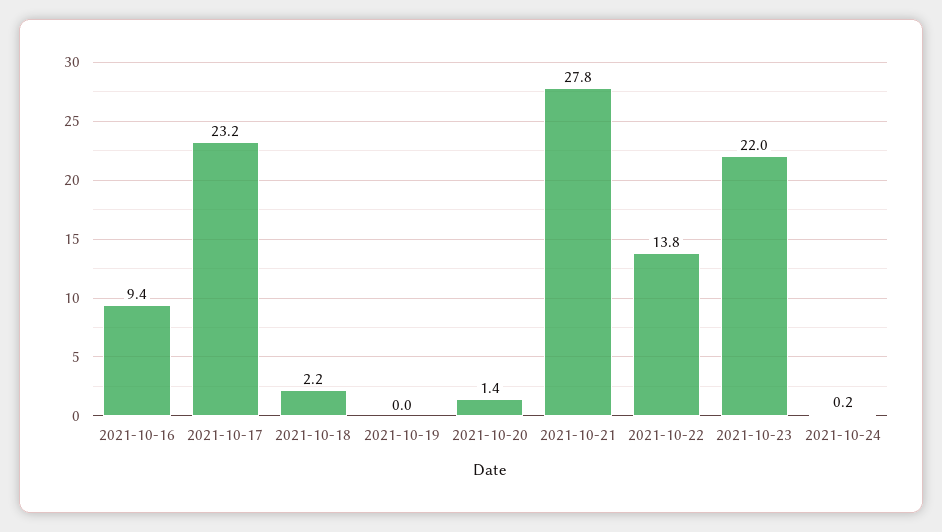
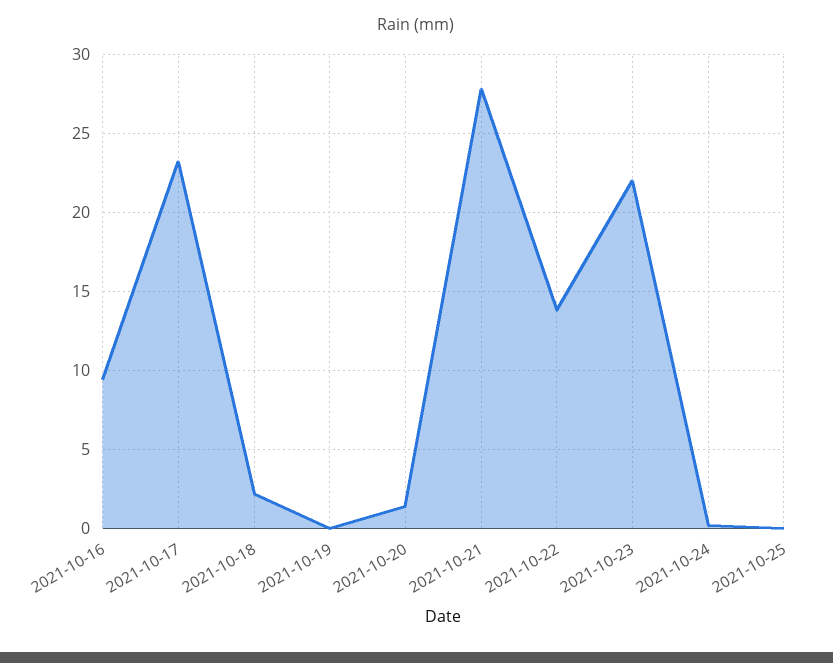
2021-10-25: none -> 0

